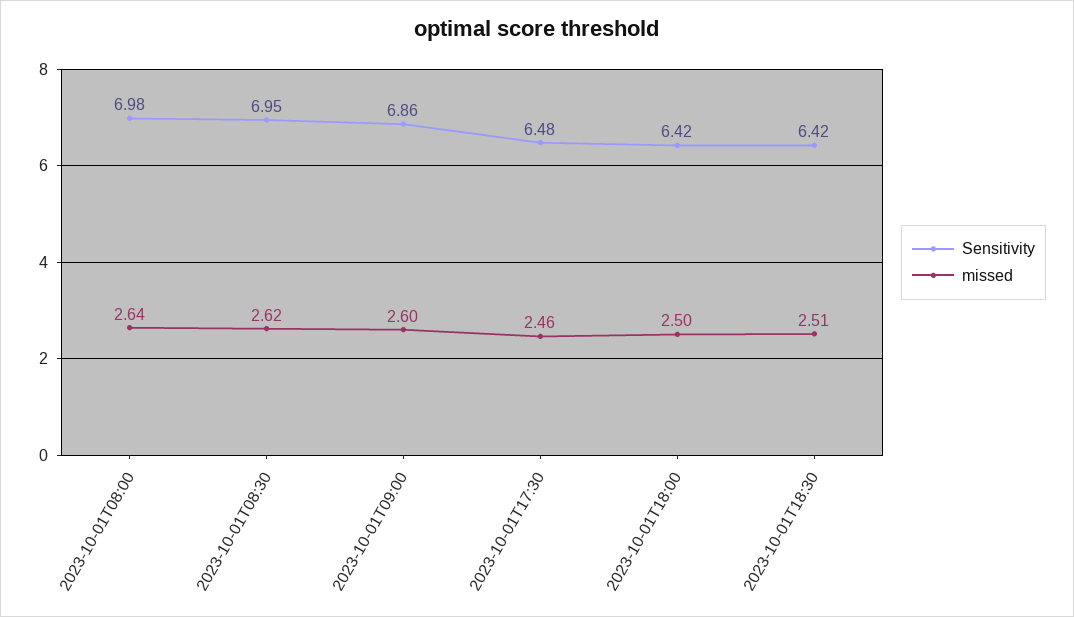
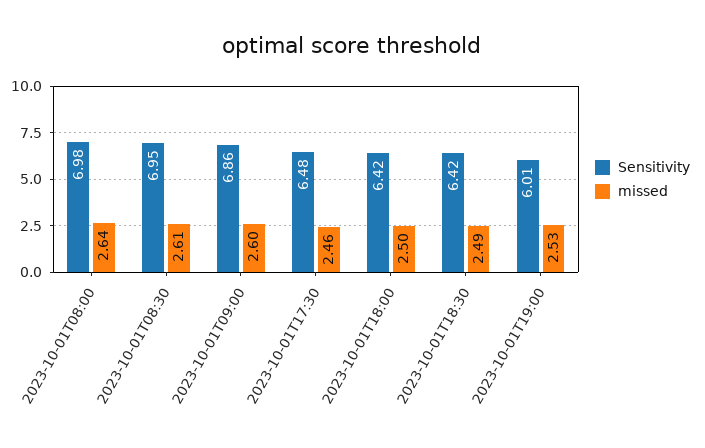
missed, 2023-10-01T08:30: 2.62 -> 2.61
missed, 2023-10-01T18:30: 2.51 -> 2.49
Sensitivity, 2023-10-01T19:00: none -> 6.01
missed, 2023-10-01T19:00: none -> 2.53

